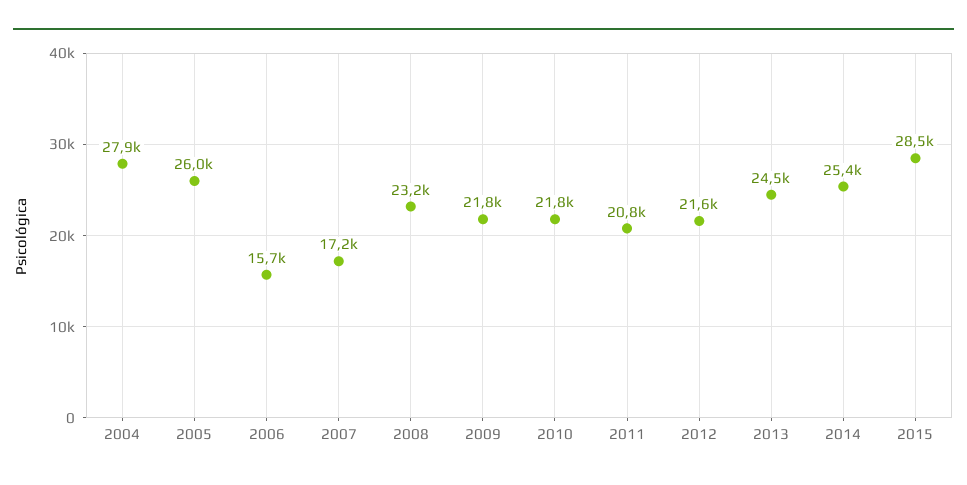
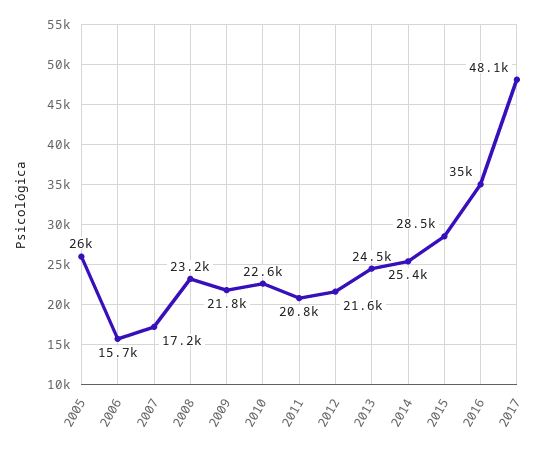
2004: 27900 -> none
2010: 21800 -> 22600
2016: none -> 35000
2017: none -> 48100

